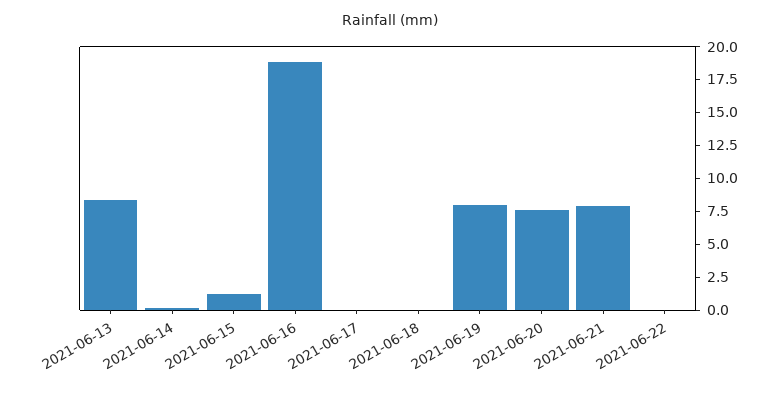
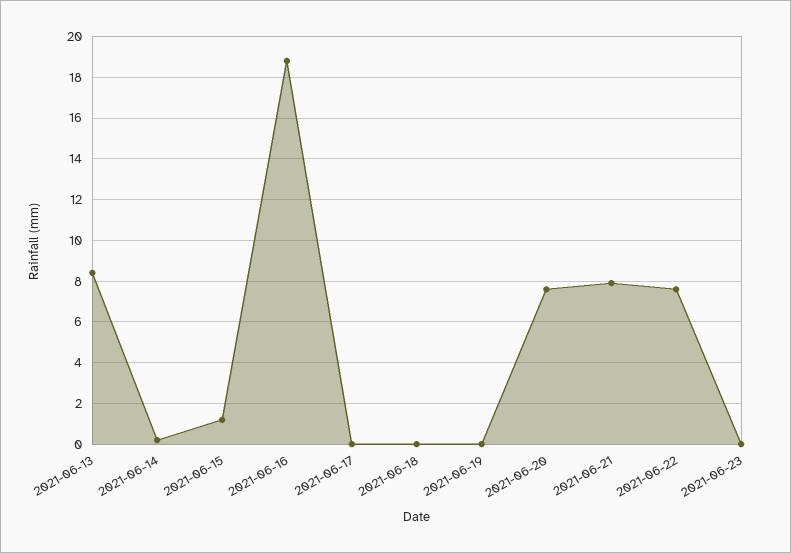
2021-06-19: 7.5 -> 0
2021-06-22: 0 -> 7.5
2021-06-23: none -> 0

